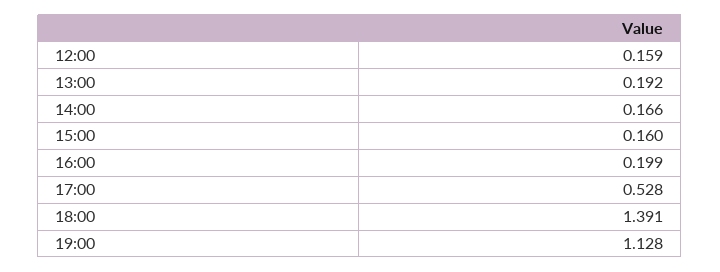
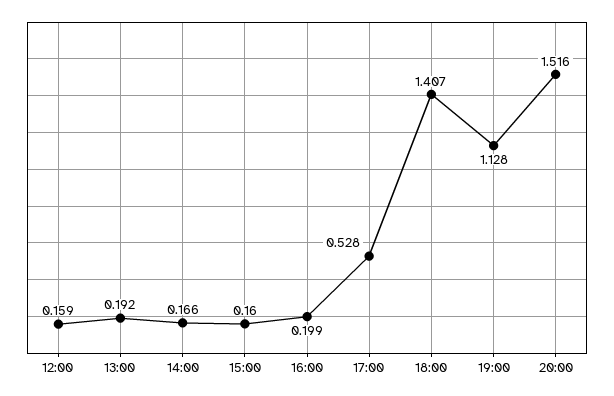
18:00: 1.391 -> 1.407
20:00: none -> 1.516

